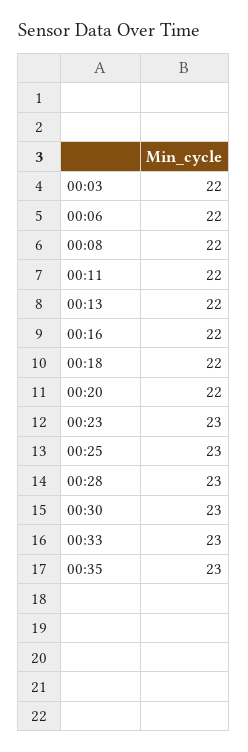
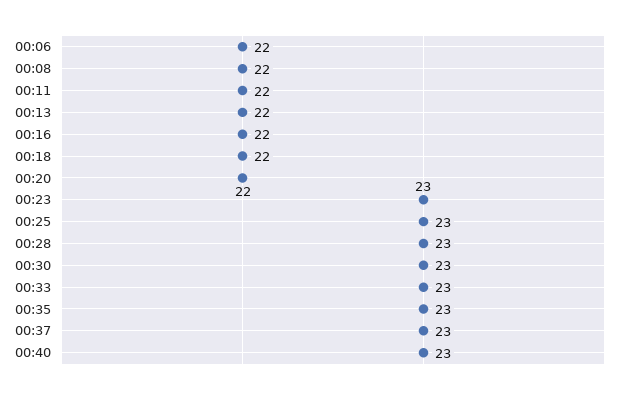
00:03: 22 -> none
00:37: none -> 23
00:40: none -> 23

